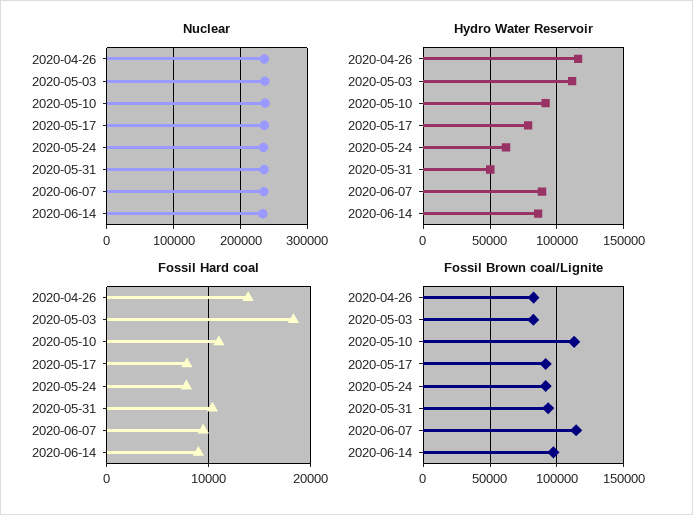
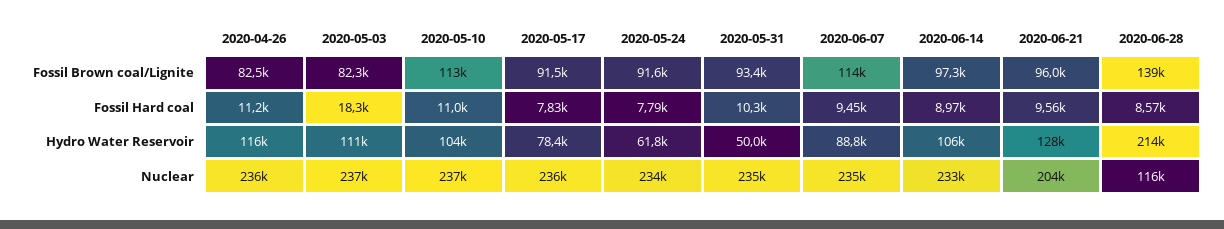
Hydro Water Reservoir, 2020-05-10: 90000 -> 104000
Hydro Water Reservoir, 2020-06-14: 85000 -> 106000
Fossil Hard coal, 2020-04-26: 14000 -> 11200
Fossil Brown coal/Lignite, 2020-06-21: none -> 96000
Fossil Brown coal/Lignite, 2020-06-28: none -> 139000
Fossil Hard coal, 2020-06-21: none -> 9560
Fossil Hard coal, 2020-06-28: none -> 8570
Hydro Water Reservoir, 2020-06-21: none -> 128000
Hydro Water Reservoir, 2020-06-28: none -> 214000
Nuclear, 2020-06-21: none -> 204000
Nuclear, 2020-06-28: none -> 116000

